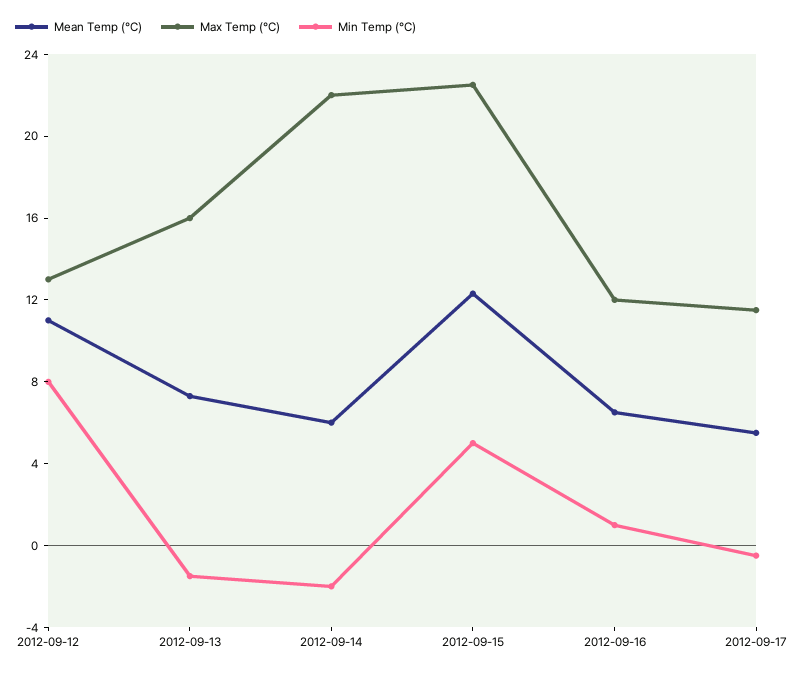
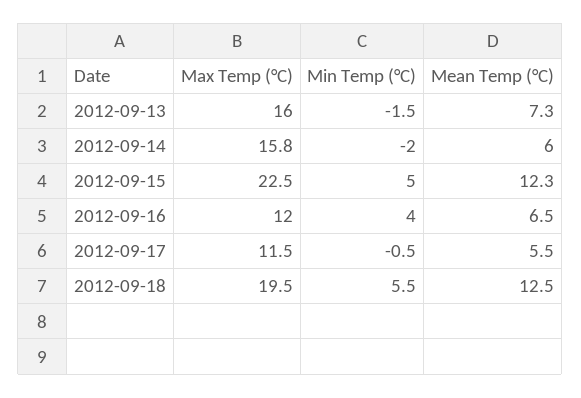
Mean Temp (°C), 2012-09-12: 11 -> none
Max Temp (°C), 2012-09-12: 13 -> none
Min Temp (°C), 2012-09-12: 8 -> none
Max Temp (°C), 2012-09-14: 22 -> 15.8
Min Temp (°C), 2012-09-16: 1 -> 4
Max Temp (°C), 2012-09-18: none -> 19.5
Min Temp (°C), 2012-09-18: none -> 5.5
Mean Temp (°C), 2012-09-18: none -> 12.5

